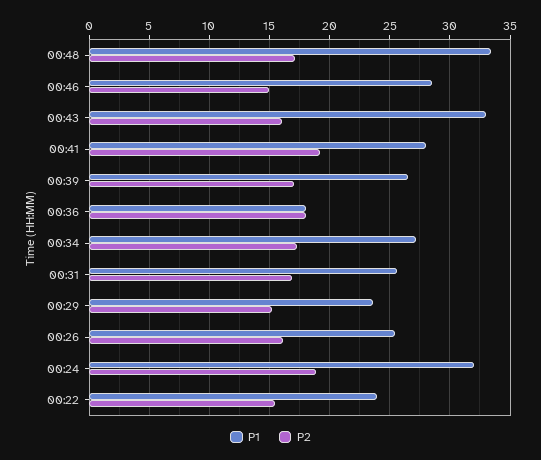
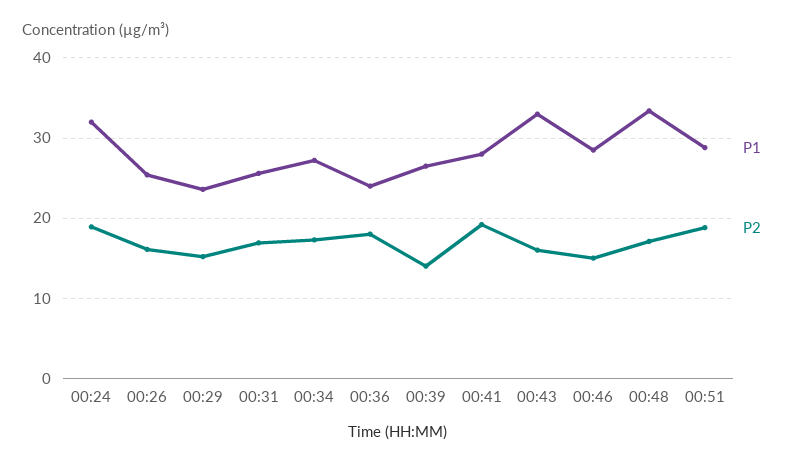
P2, 00:39: 17 -> 14
P1, 00:36: 18 -> 24
P1, 00:22: 24 -> none
P2, 00:22: 15.5 -> none
P1, 00:51: none -> 29
P2, 00:51: none -> 19

